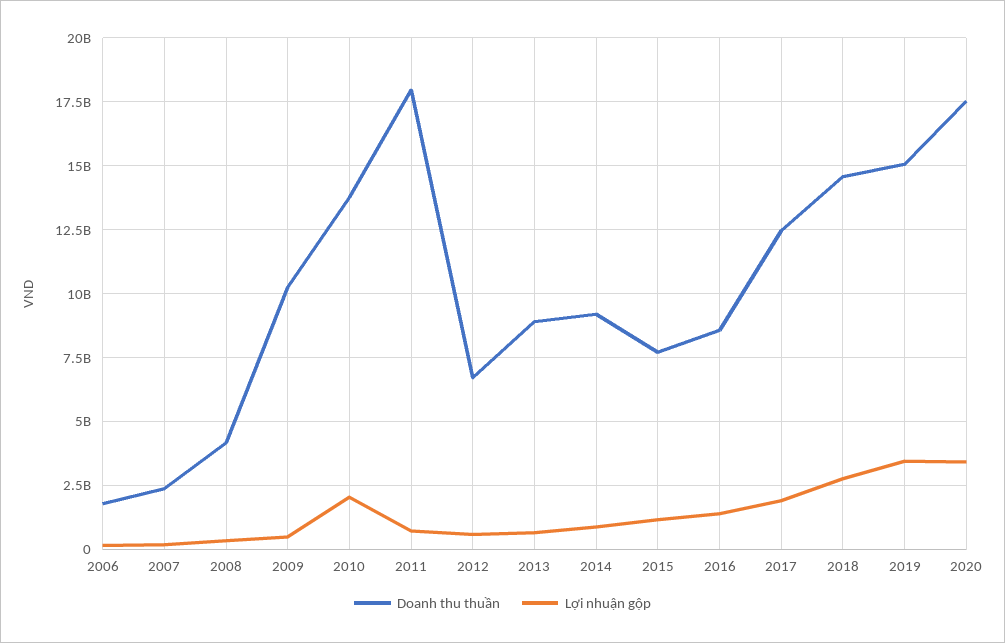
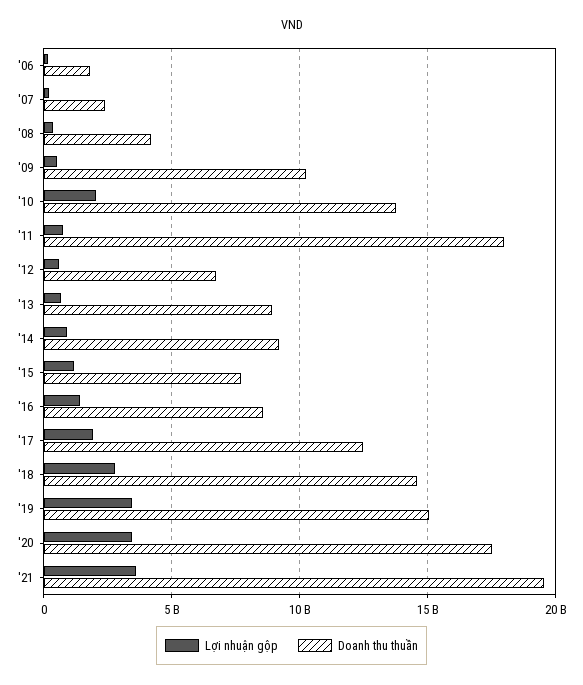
Lợi nhuận gộp, '21: none -> 3500000000
Doanh thu thuần, '21: none -> 19500000000

